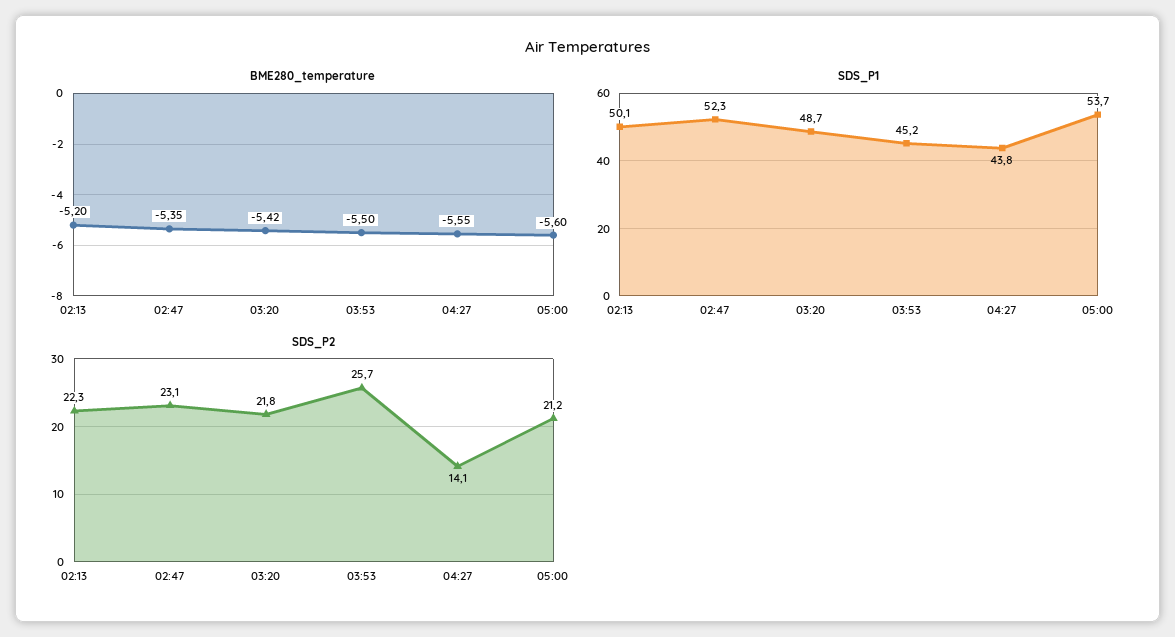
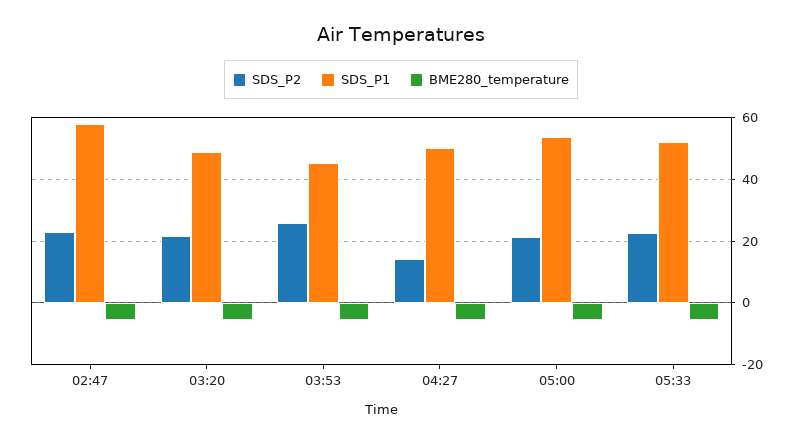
BME280_temperature, 02:13: -5.2 -> none
SDS_P1, 02:13: 50.1 -> none
SDS_P1, 02:47: 52.3 -> 58
SDS_P1, 04:27: 43.8 -> 50
SDS_P2, 02:13: 22.3 -> none
SDS_P2, 05:33: none -> 22
SDS_P1, 05:33: none -> 52
BME280_temperature, 05:33: none -> -6

